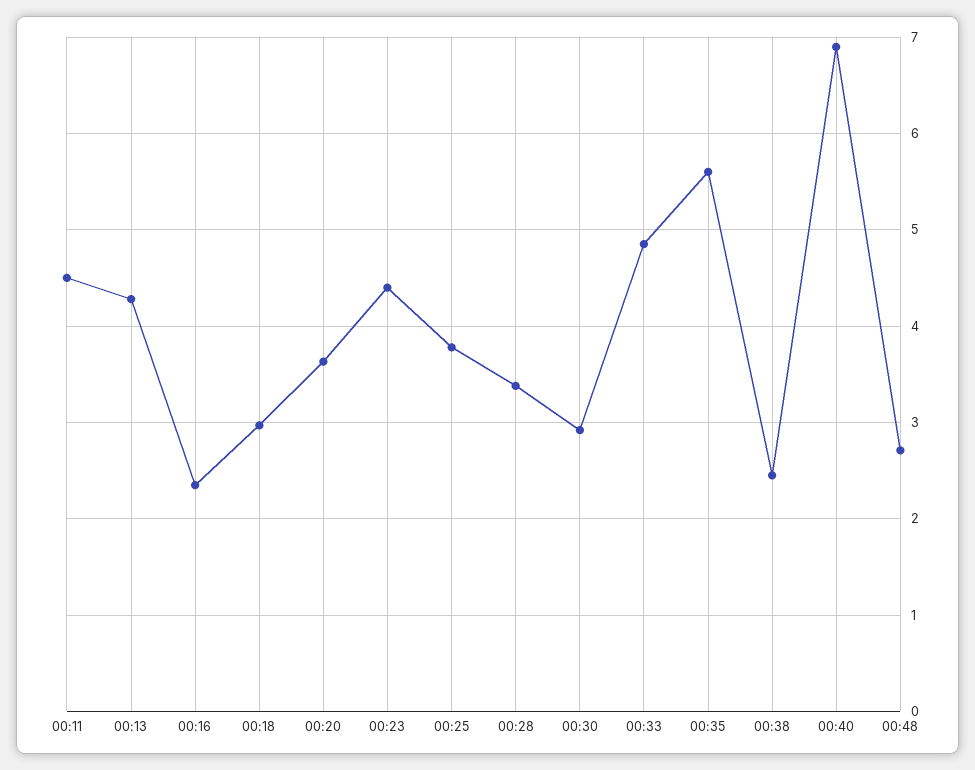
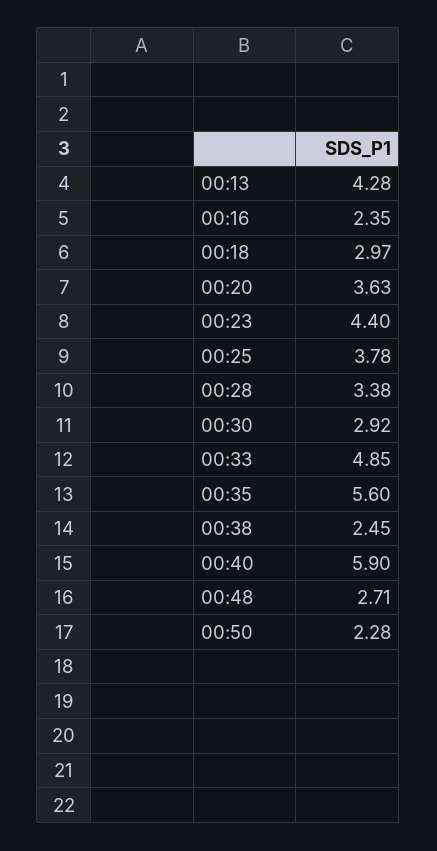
00:11: 4.5 -> none
00:40: 6.9 -> 5.9
00:50: none -> 2.28

